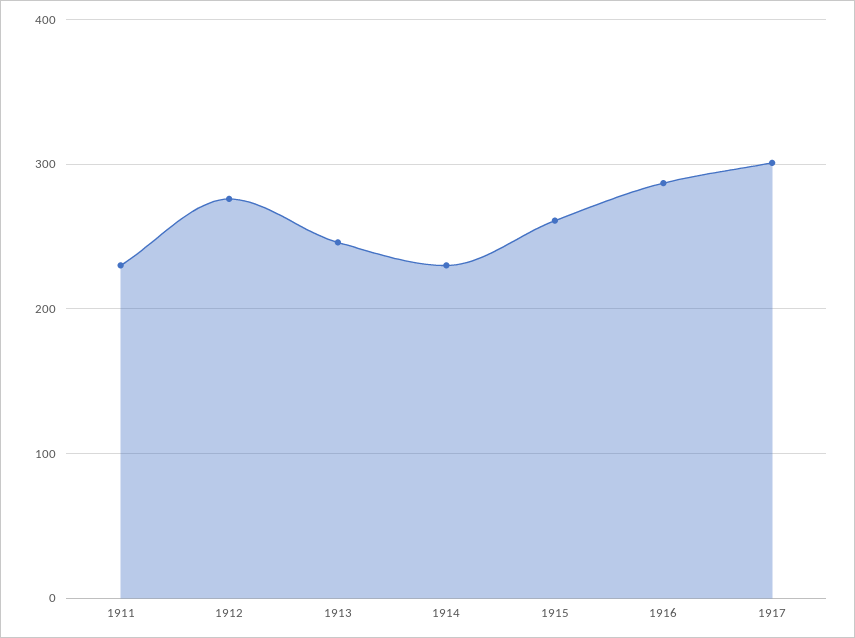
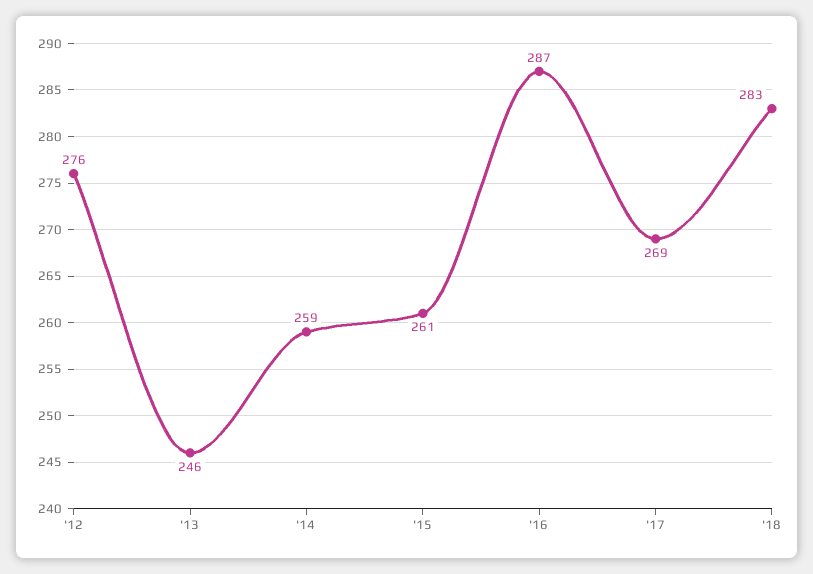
1911: 230 -> none
1914: 230 -> 259
1917: 300 -> 269
'18: none -> 283

